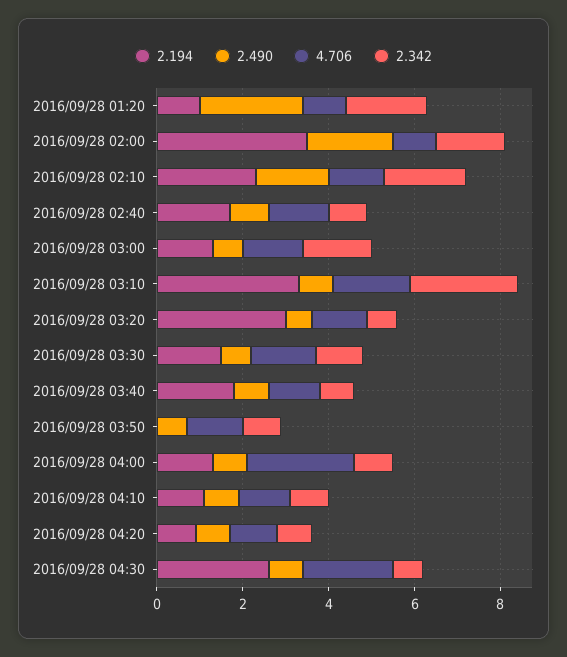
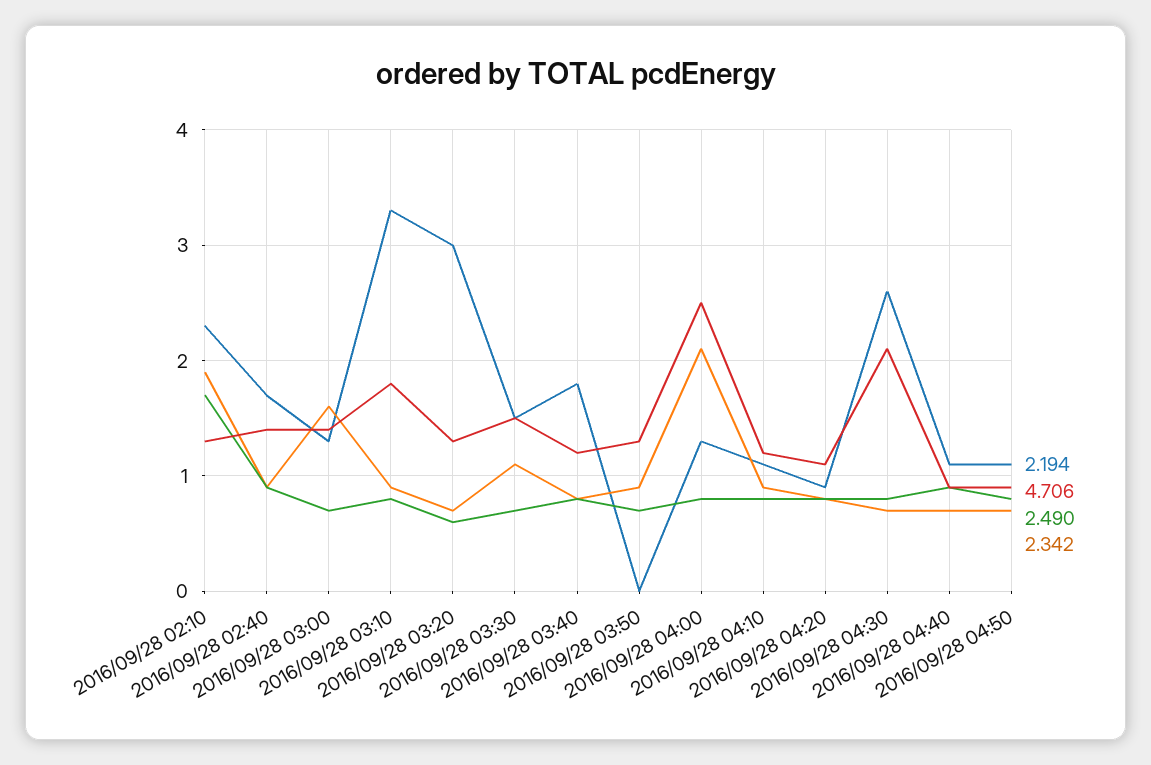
2.194, 2016/09/28 01:20: 1 -> none
2.490, 2016/09/28 01:20: 2.5 -> none
4.706, 2016/09/28 01:20: 1 -> none
2.342, 2016/09/28 01:20: 2 -> none
2.194, 2016/09/28 02:00: 3.5 -> none
2.490, 2016/09/28 02:00: 2 -> none
4.706, 2016/09/28 02:00: 1 -> none
2.342, 2016/09/28 02:00: 1.5 -> none
2.342, 2016/09/28 03:10: 2.5 -> 0.9
2.342, 2016/09/28 04:00: 1 -> 2.1
2.194, 2016/09/28 04:40: none -> 1.1
4.706, 2016/09/28 04:40: none -> 0.9
2.490, 2016/09/28 04:40: none -> 0.9
2.342, 2016/09/28 04:40: none -> 0.7
2.194, 2016/09/28 04:50: none -> 1.1
4.706, 2016/09/28 04:50: none -> 0.9
2.490, 2016/09/28 04:50: none -> 0.8
2.342, 2016/09/28 04:50: none -> 0.7

